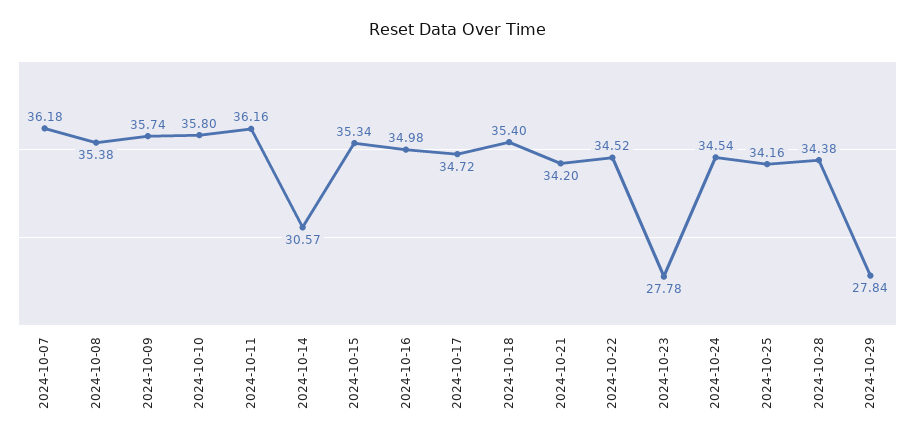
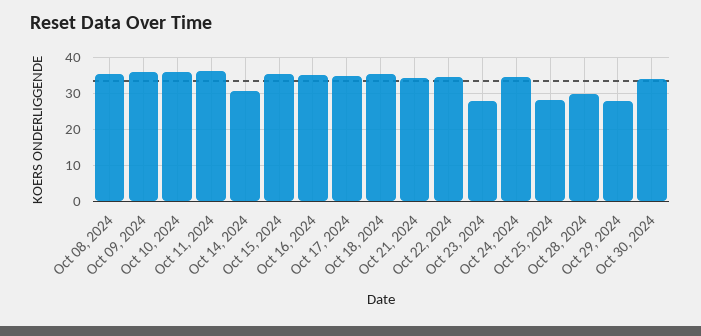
2024-10-07: 36.18 -> none
2024-10-25: 34.16 -> 28
2024-10-28: 34.38 -> 30
Oct 30, 2024: none -> 34

